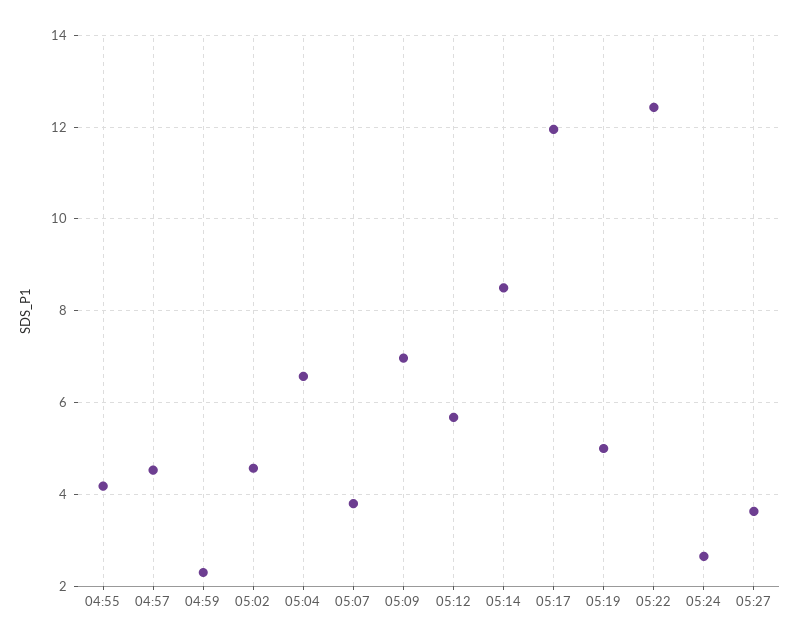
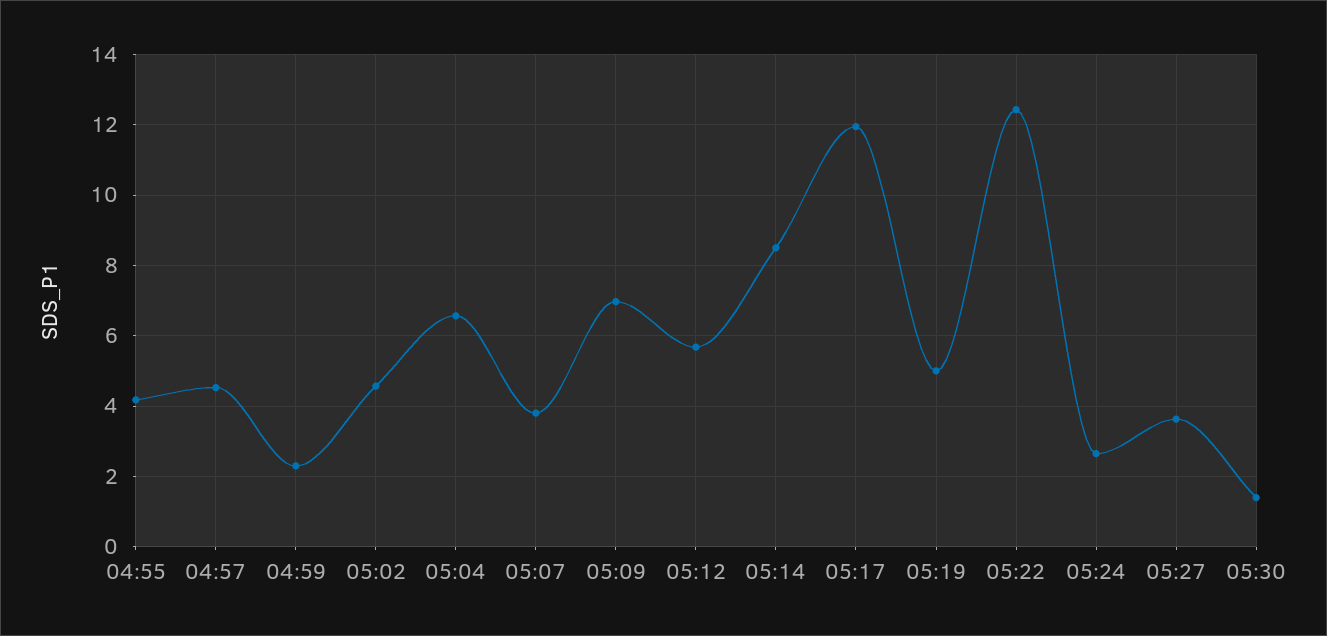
05:30: none -> 1.4

